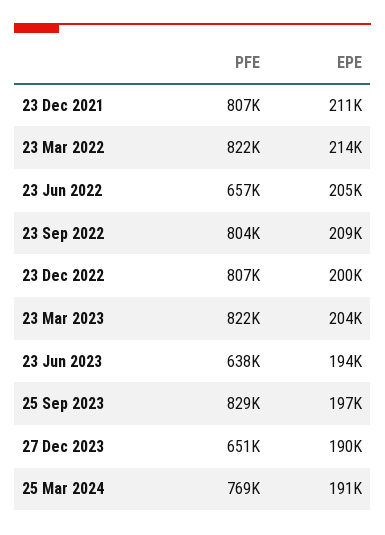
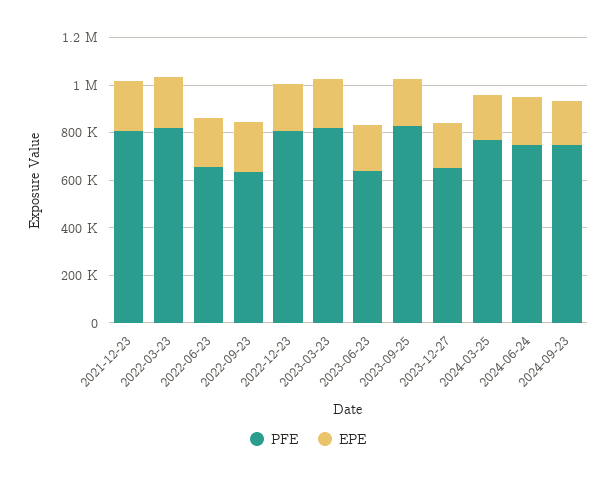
PFE, 23 Sep 2022: 804000 -> 650000
PFE, 2024-06-24: none -> 750000
EPE, 2024-06-24: none -> 200000
PFE, 2024-09-23: none -> 750000
EPE, 2024-09-23: none -> 200000

